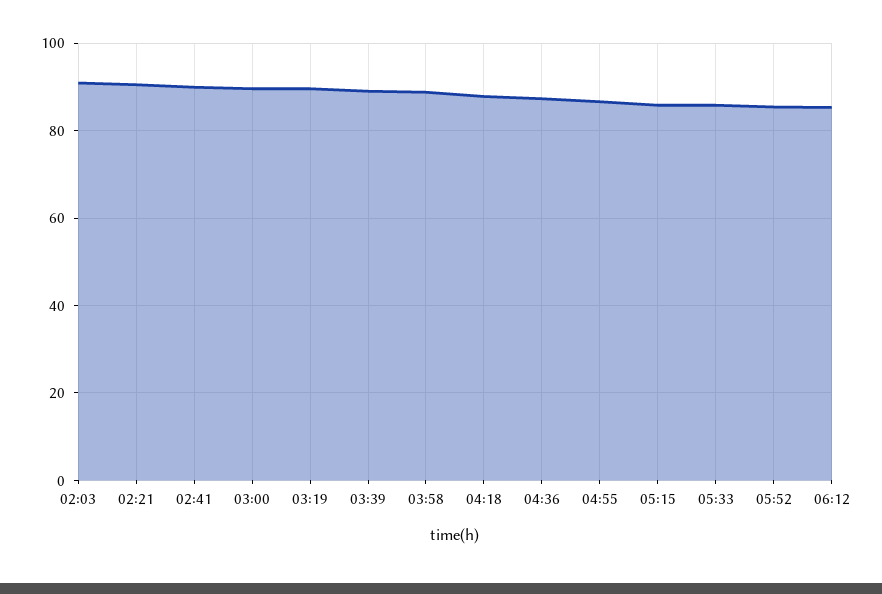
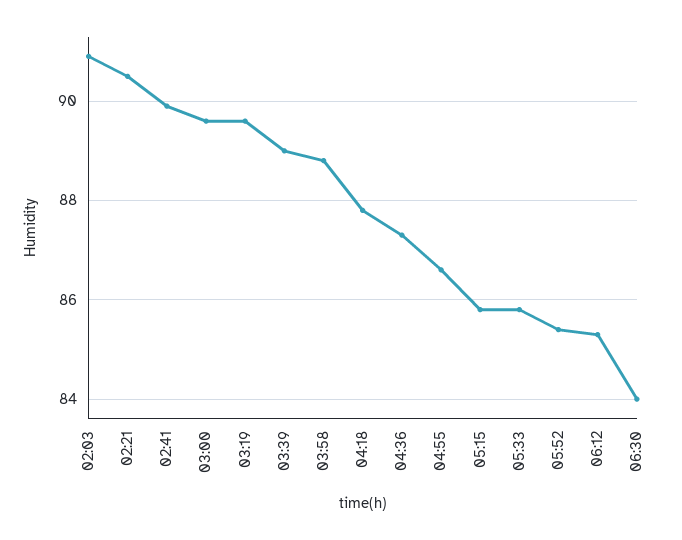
06:30: none -> 84

